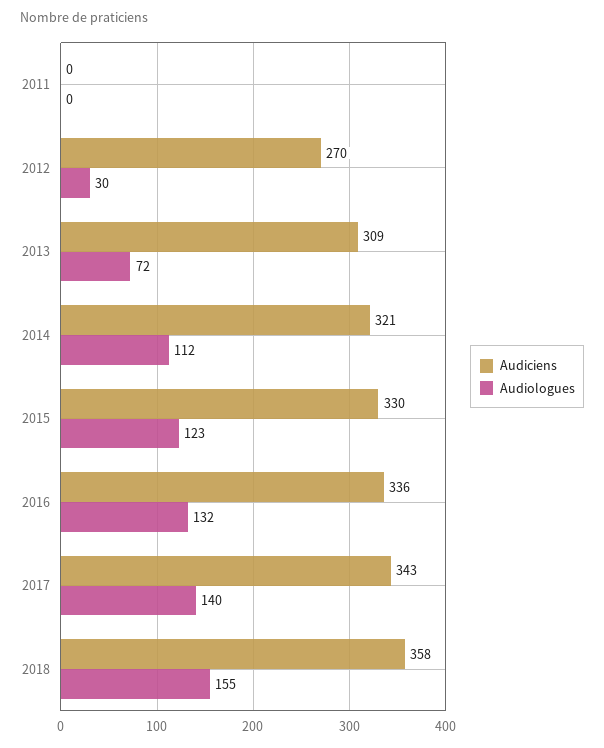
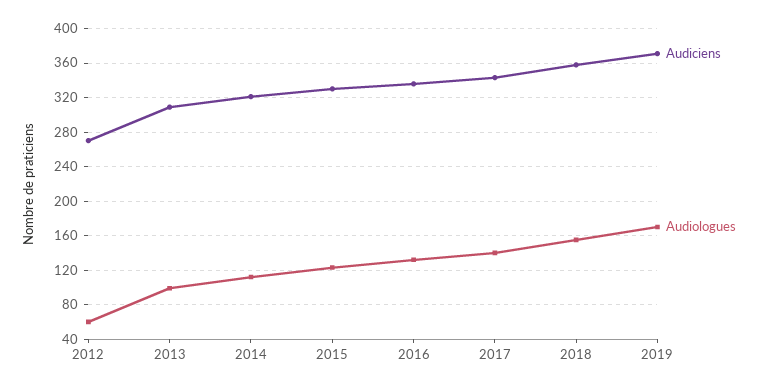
Audiciens, 2011: 0 -> none
Audiologues, 2011: 0 -> none
Audiologues, 2012: 30 -> 60
Audiologues, 2013: 72 -> 100
Audiciens, 2019: none -> 370
Audiologues, 2019: none -> 170

